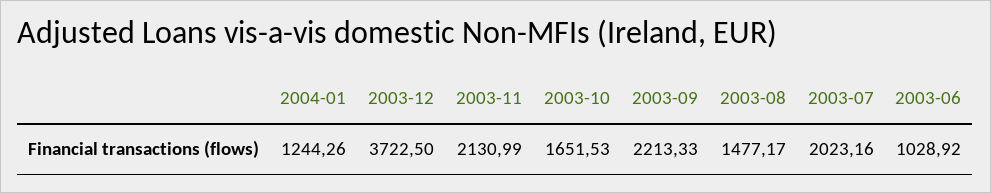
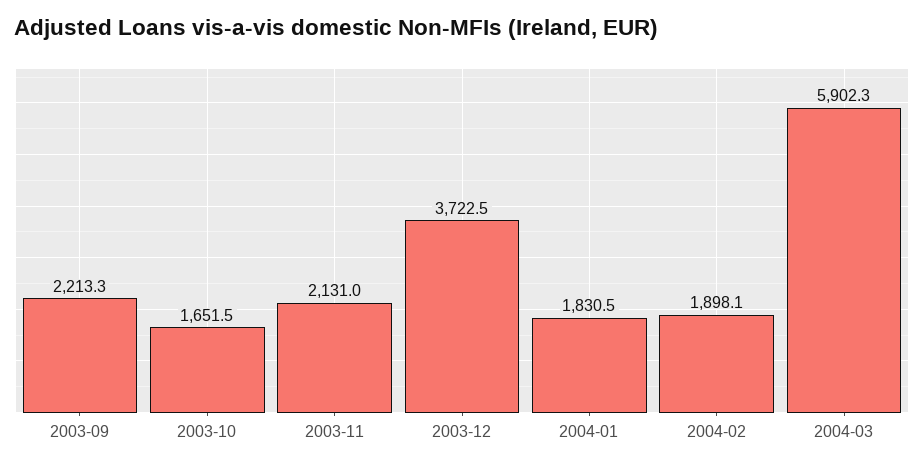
2004-01: 1244.26 -> 1830.5
2003-08: 1477.17 -> none
2003-07: 2023.16 -> none
2003-06: 1028.92 -> none
2004-02: none -> 1898.1
2004-03: none -> 5902.3

